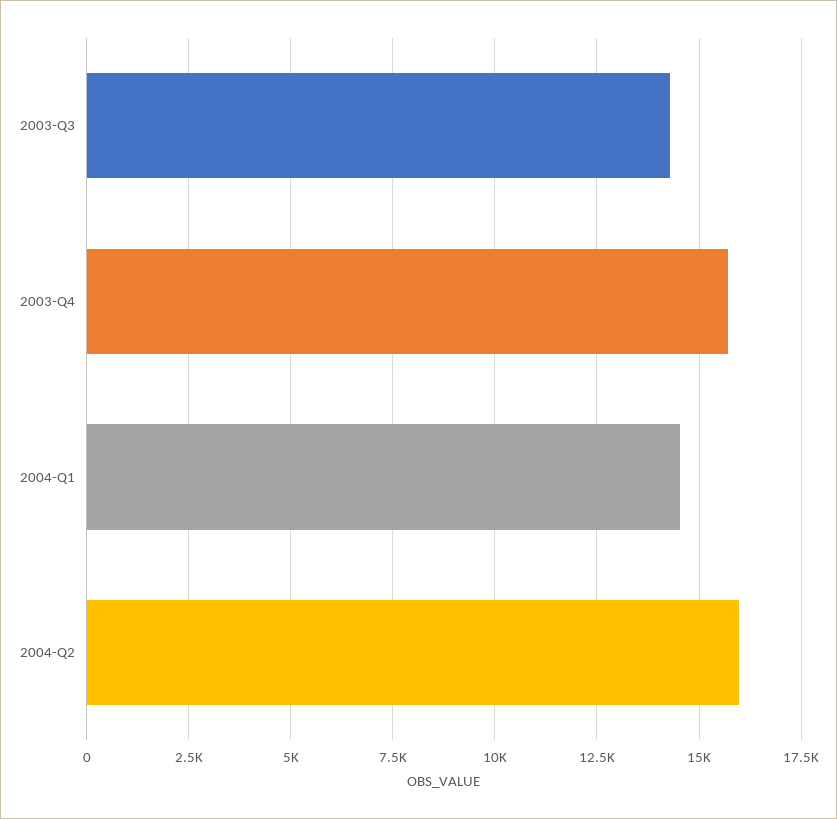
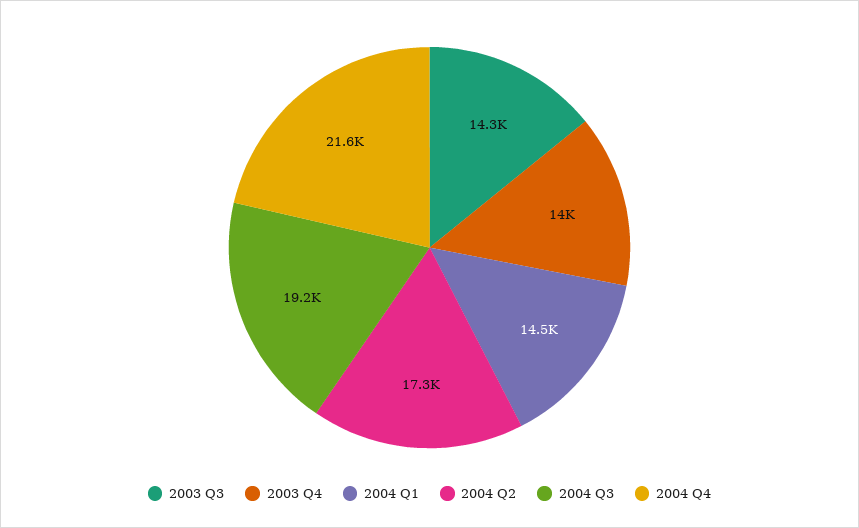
2003-Q4: 15750 -> 14000
2004-Q2: 16000 -> 17300
2004 Q3: none -> 19200
2004 Q4: none -> 21600

